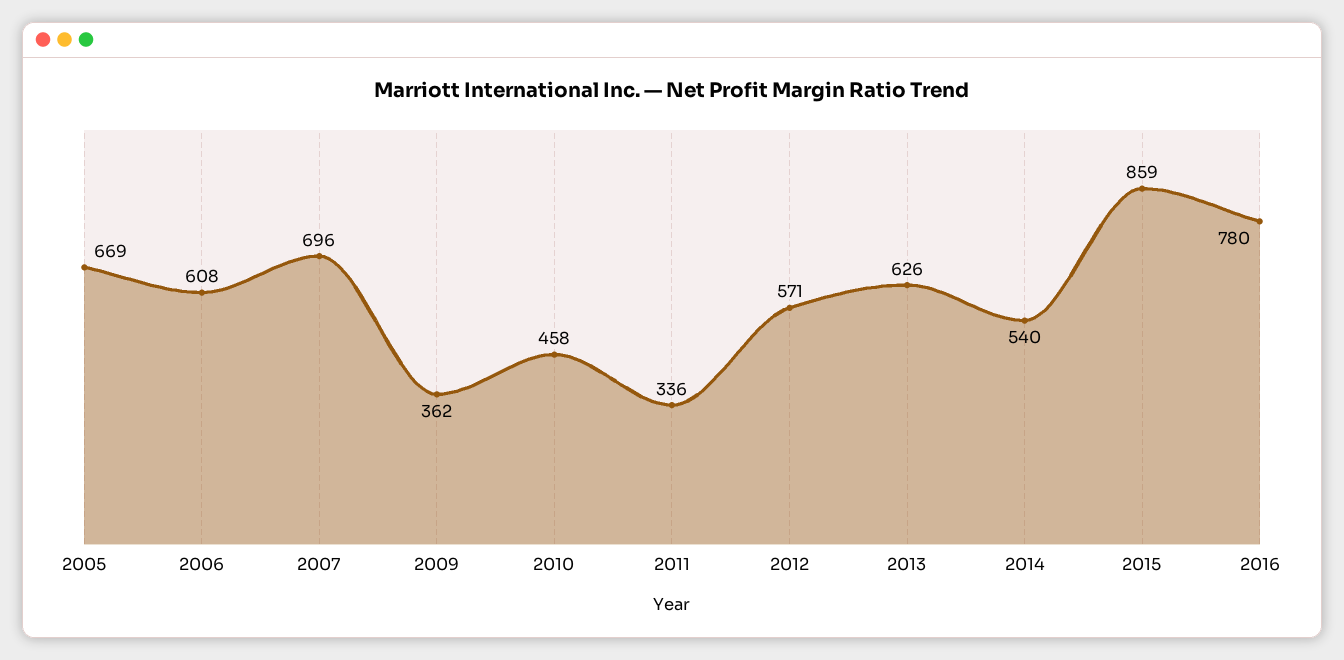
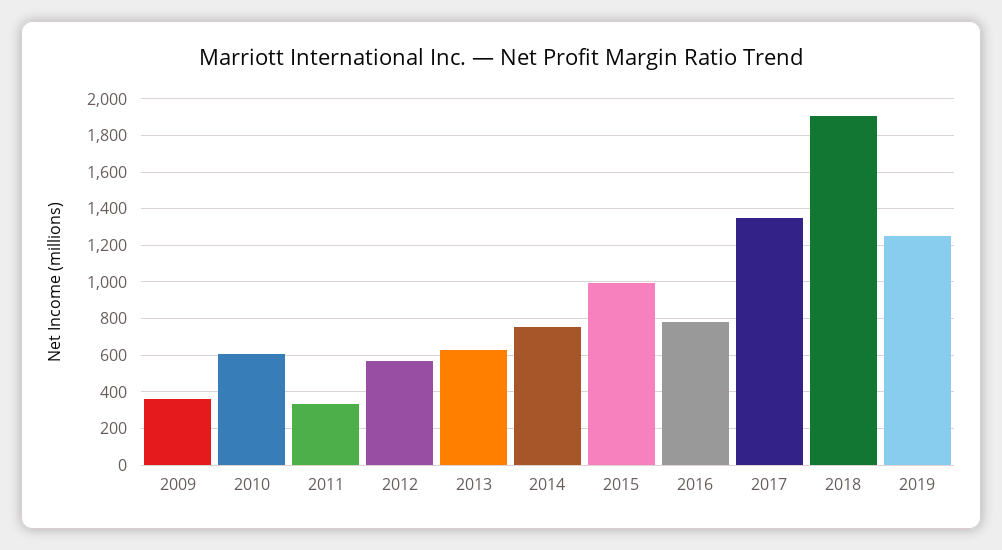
2005: 669 -> none
2006: 608 -> none
2007: 696 -> none
2010: 458 -> 600
2014: 540 -> 750
2015: 859 -> 1000
2017: none -> 1350
2018: none -> 1900
2019: none -> 1250

